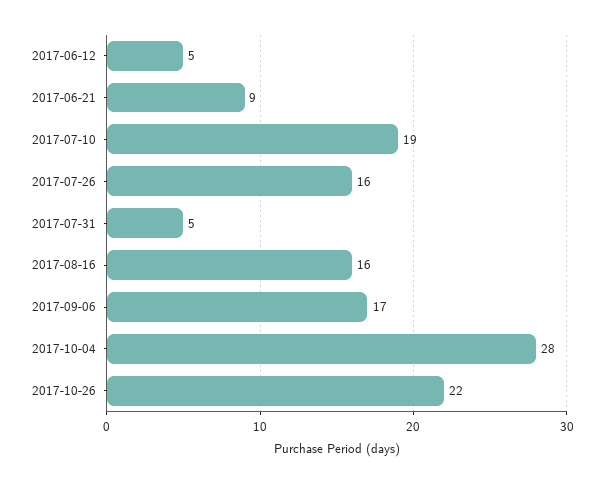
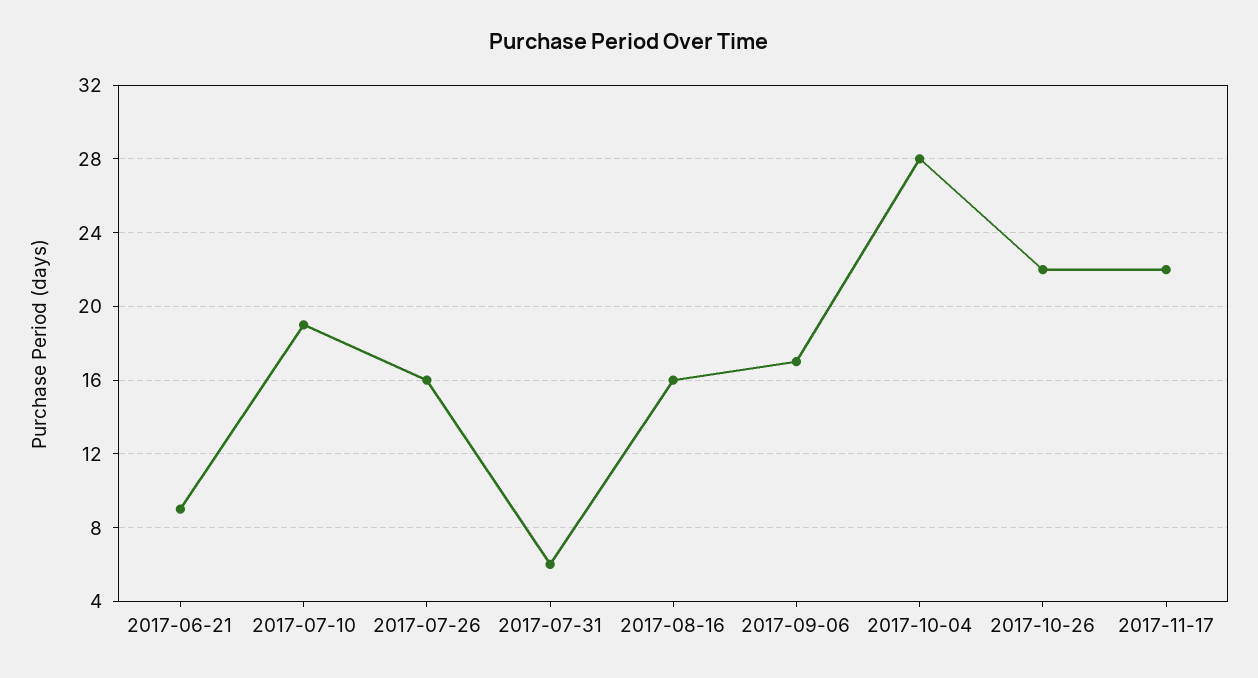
2017-06-12: 5 -> none
2017-07-31: 5 -> 6
2017-11-17: none -> 22

